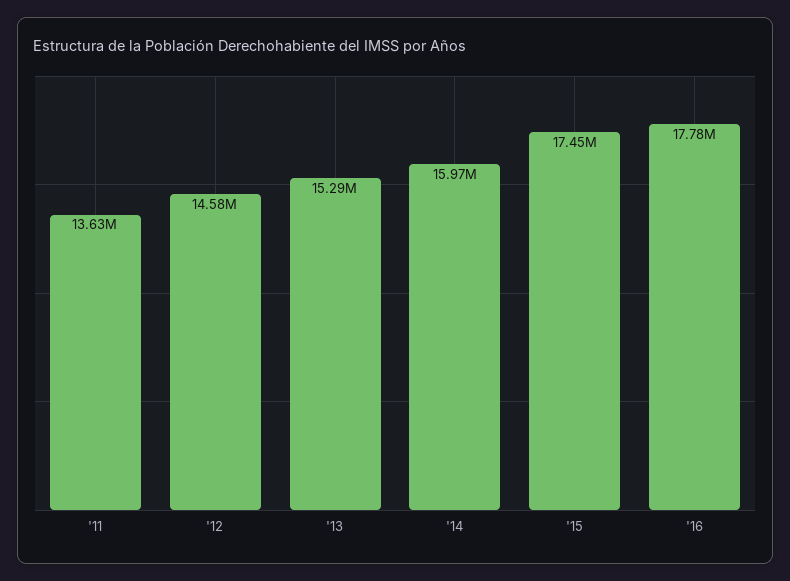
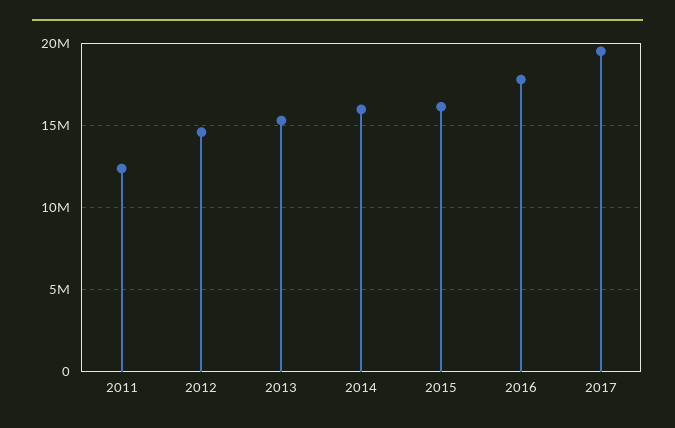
'11: 13630000 -> 12500000
'15: 17450000 -> 16000000
2017: none -> 19500000

